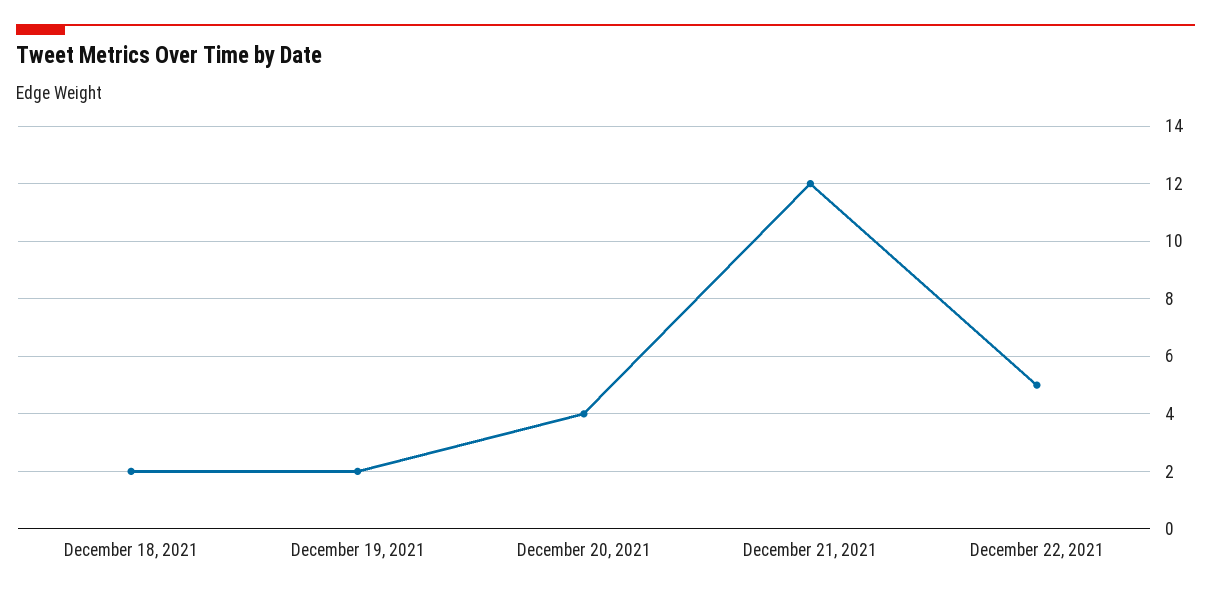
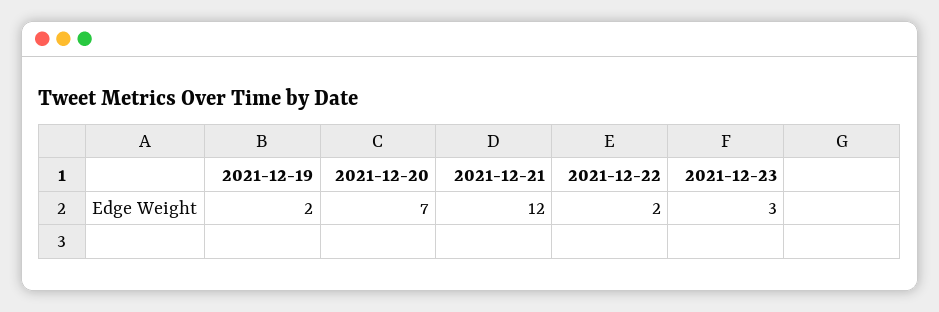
December 18, 2021: 2 -> none
December 20, 2021: 4 -> 7
December 22, 2021: 5 -> 2
2021-12-23: none -> 3

